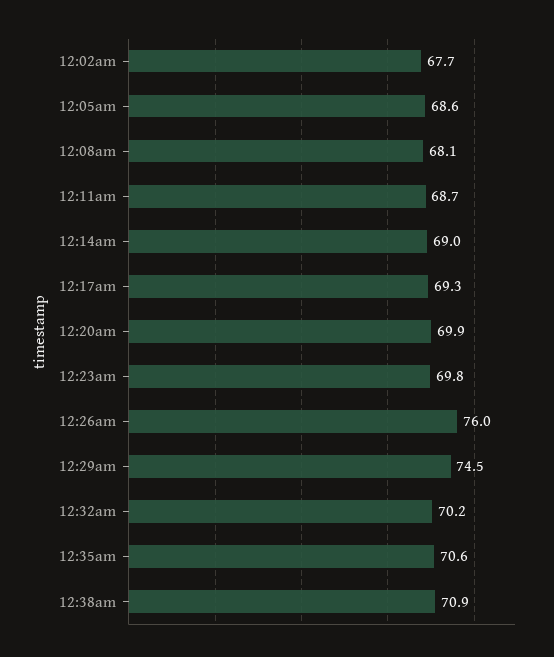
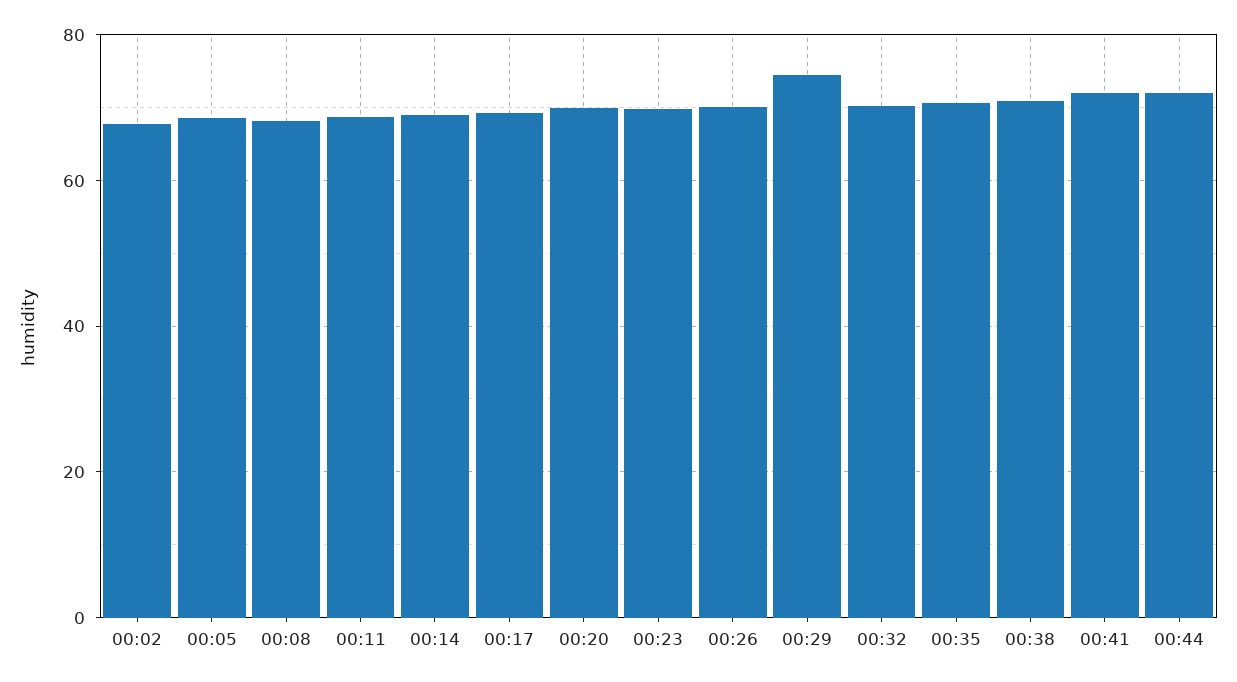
12:26am: 76 -> 70
00:41: none -> 72
00:44: none -> 72

